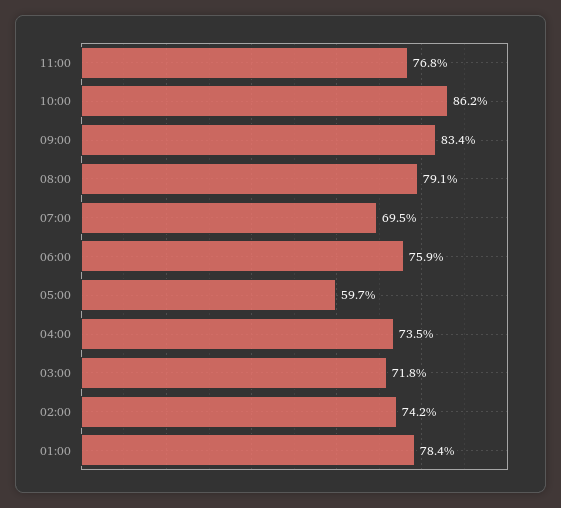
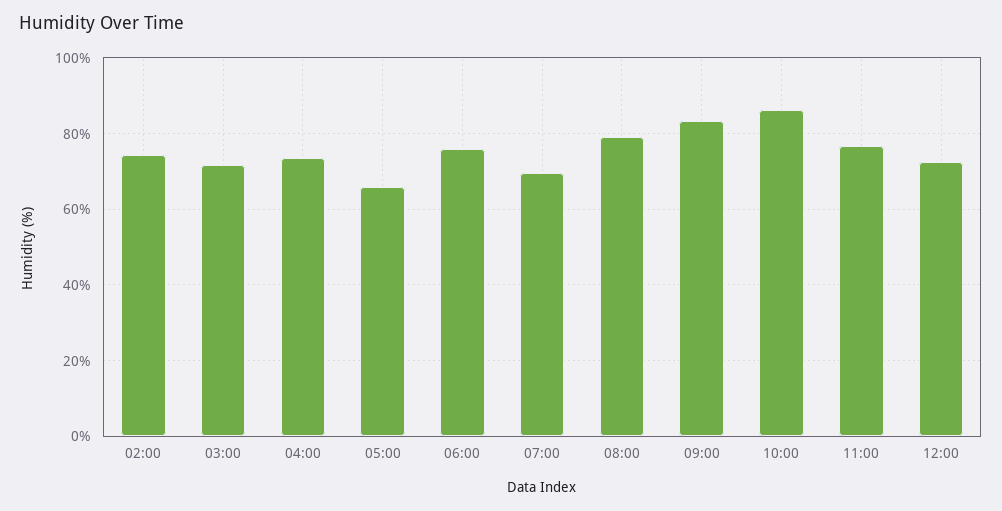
05:00: 59.7 -> 66
01:00: 78.4 -> none
12:00: none -> 72

